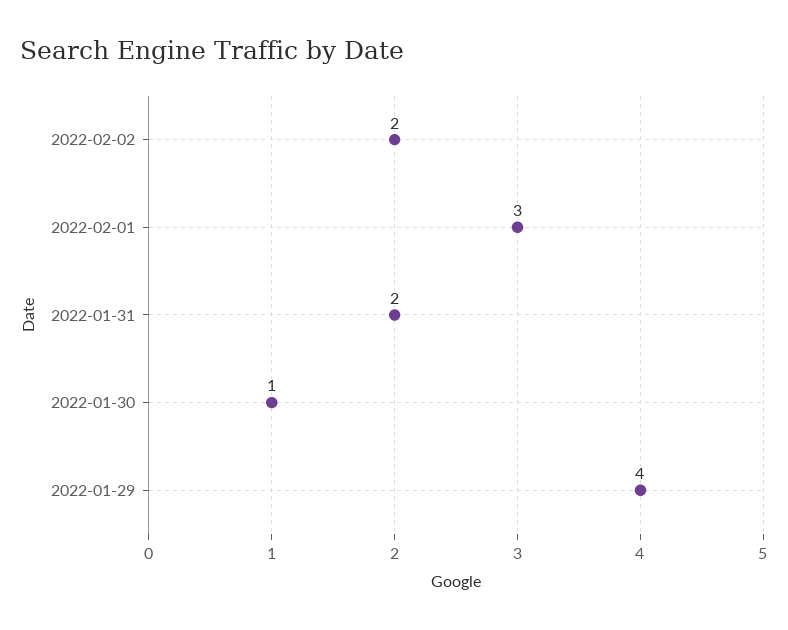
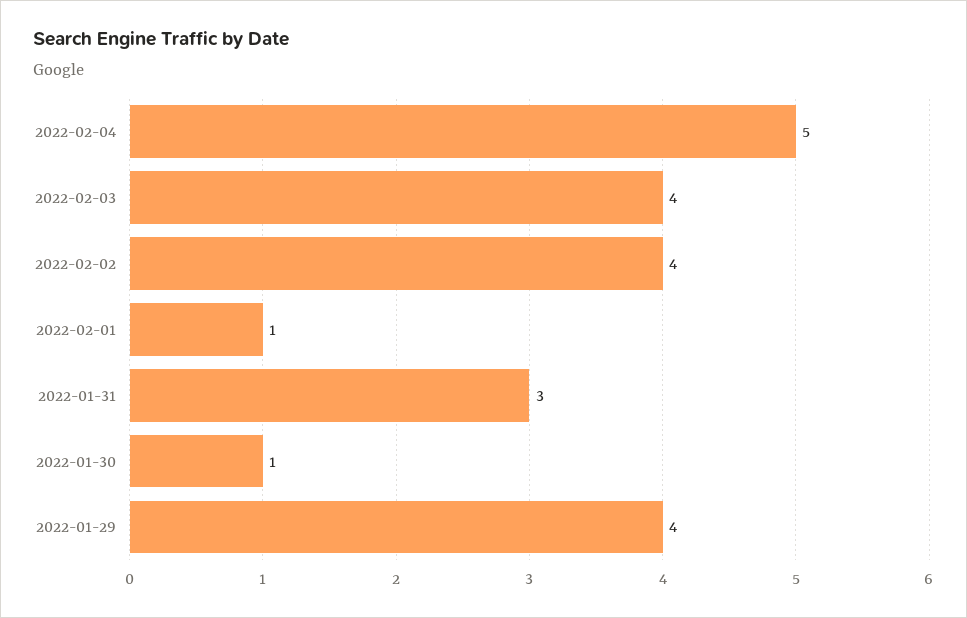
2022-02-02: 2 -> 4
2022-02-01: 3 -> 1
2022-01-31: 2 -> 3
2022-02-04: none -> 5
2022-02-03: none -> 4

